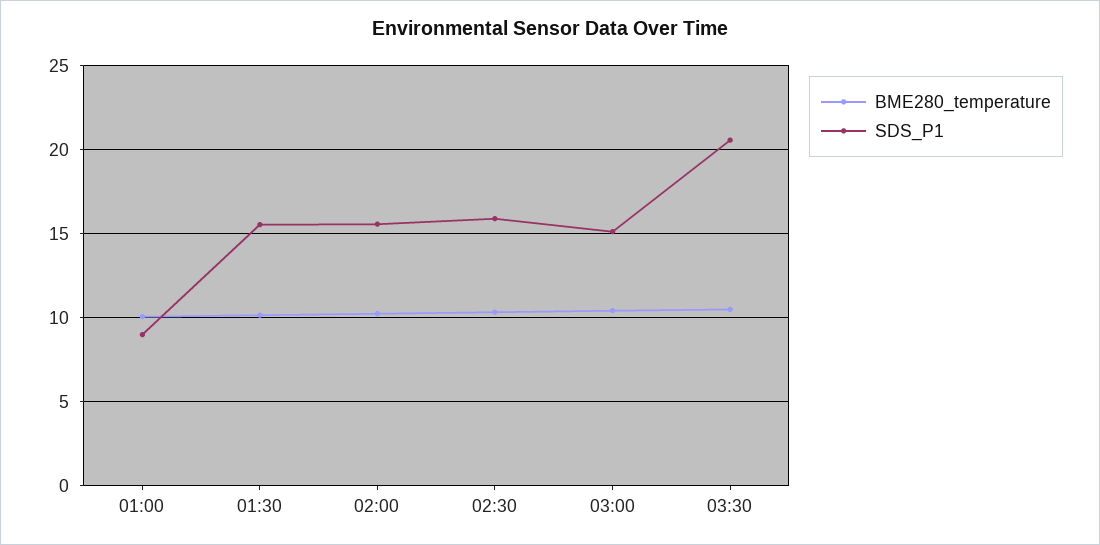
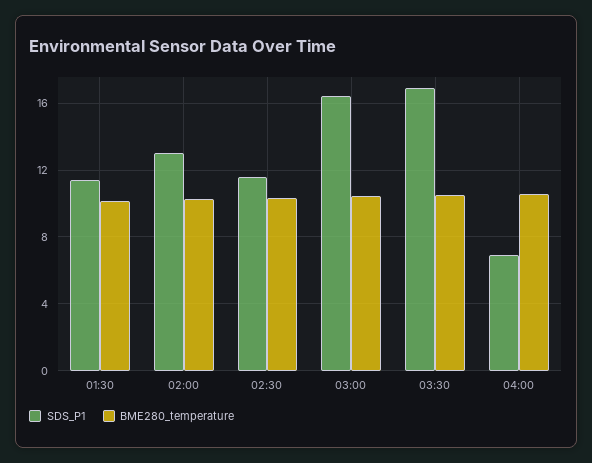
BME280_temperature, 01:00: 10 -> none
SDS_P1, 01:00: 9 -> none
SDS_P1, 01:30: 15.5 -> 11.5
SDS_P1, 02:00: 15.5 -> 13
SDS_P1, 02:30: 16 -> 11.5
SDS_P1, 03:00: 15 -> 16.5
SDS_P1, 03:30: 20.5 -> 17
SDS_P1, 04:00: none -> 7
BME280_temperature, 04:00: none -> 10.5

